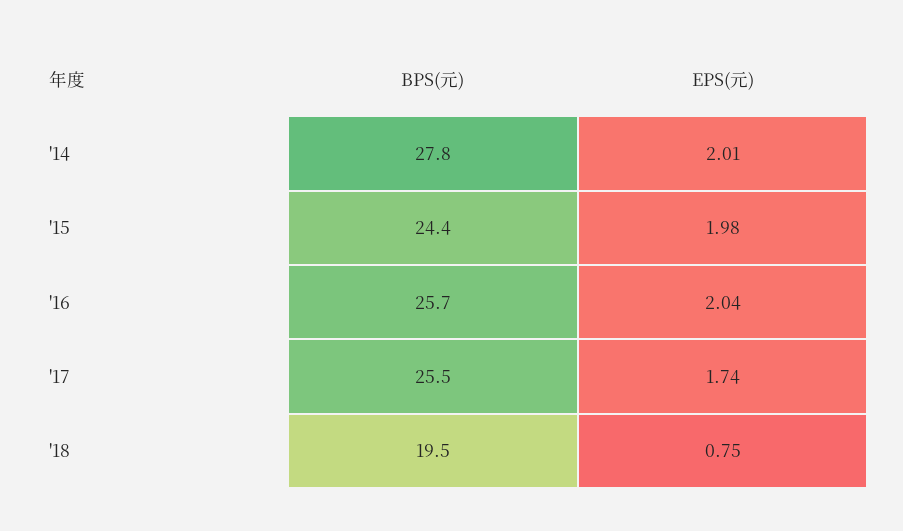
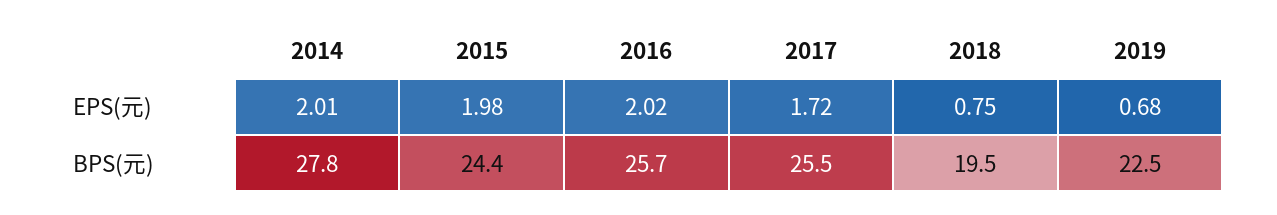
EPS(元), '16: 2.04 -> 2.02
EPS(元), '17: 1.74 -> 1.72
EPS(元), 2019: none -> 0.68
BPS(元), 2019: none -> 22.5

